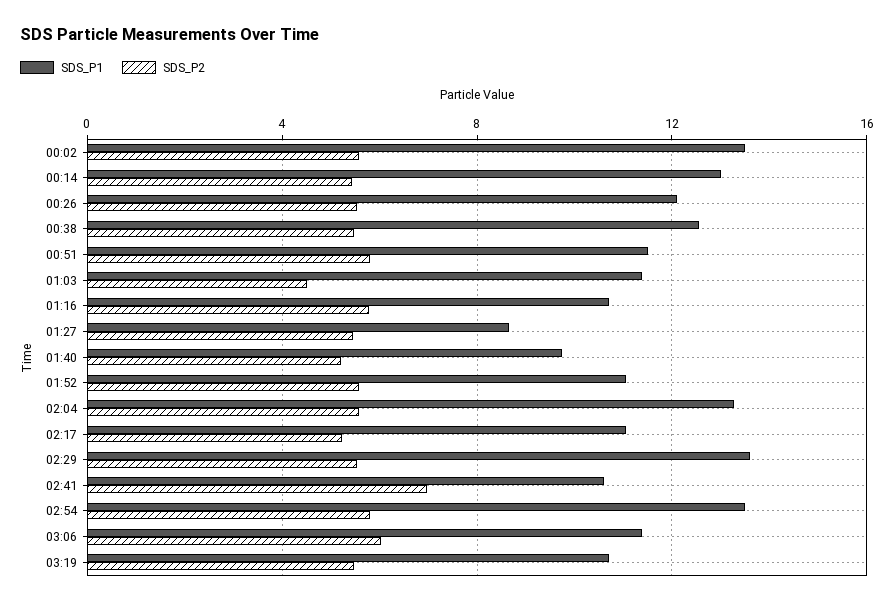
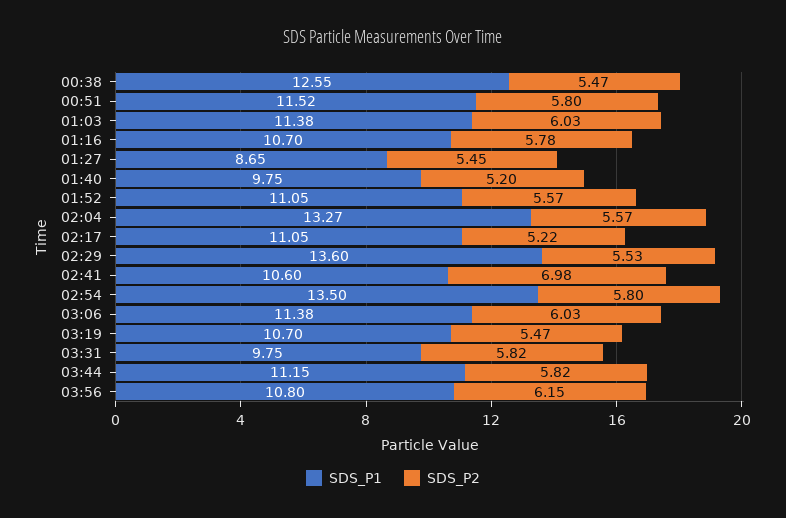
SDS_P1, 00:02: 13.5 -> none
SDS_P2, 00:02: 5.5 -> none
SDS_P1, 00:14: 13 -> none
SDS_P2, 00:14: 5.5 -> none
SDS_P1, 00:26: 12 -> none
SDS_P2, 00:26: 5.5 -> none
SDS_P2, 01:03: 4.5 -> 6.03
SDS_P1, 03:31: none -> 9.75
SDS_P2, 03:31: none -> 5.82
SDS_P1, 03:44: none -> 11.15
SDS_P2, 03:44: none -> 5.82
SDS_P1, 03:56: none -> 10.8
SDS_P2, 03:56: none -> 6.15

